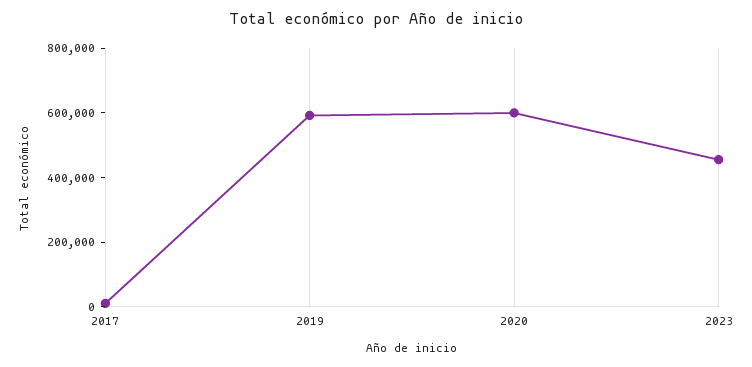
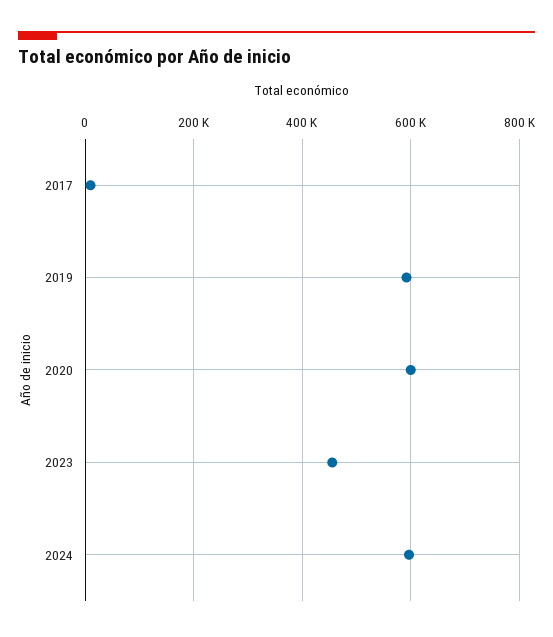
2024: none -> 600000

